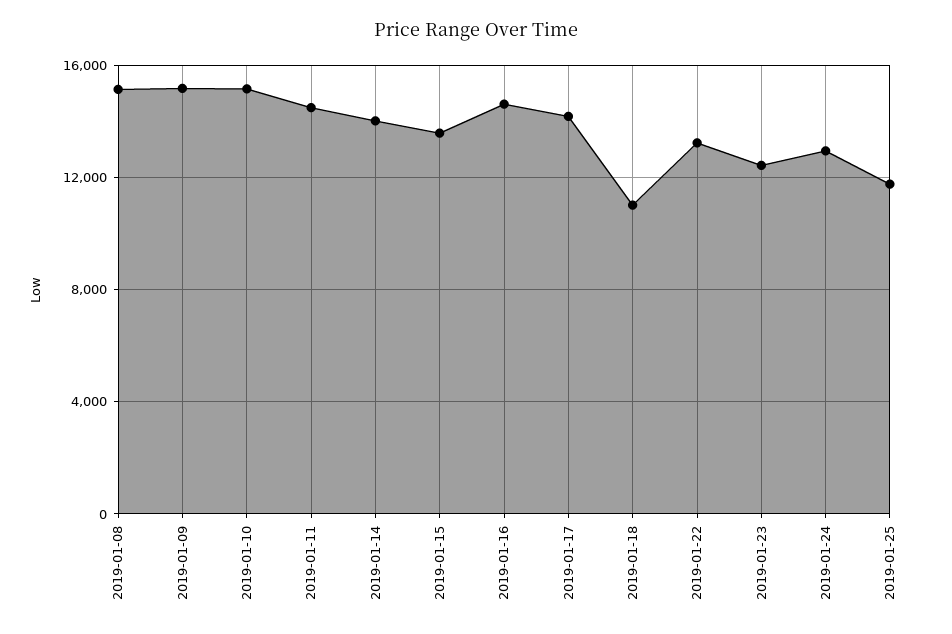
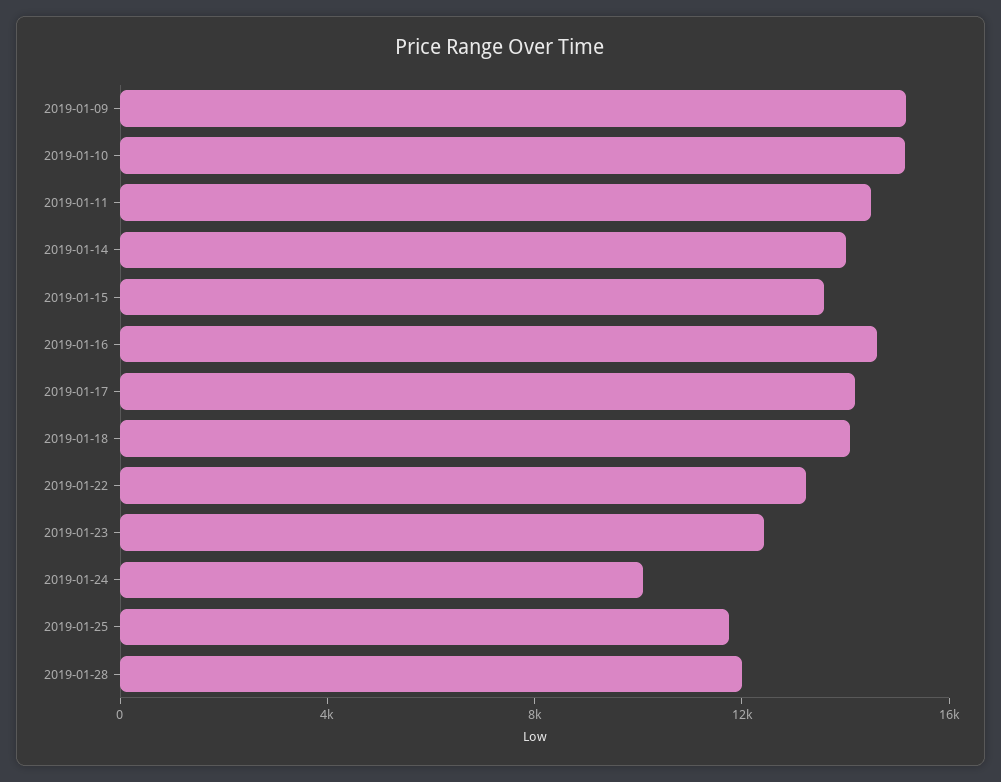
2019-01-08: 15000 -> none
2019-01-18: 11000 -> 14000
2019-01-24: 13000 -> 10000
2019-01-28: none -> 12000

